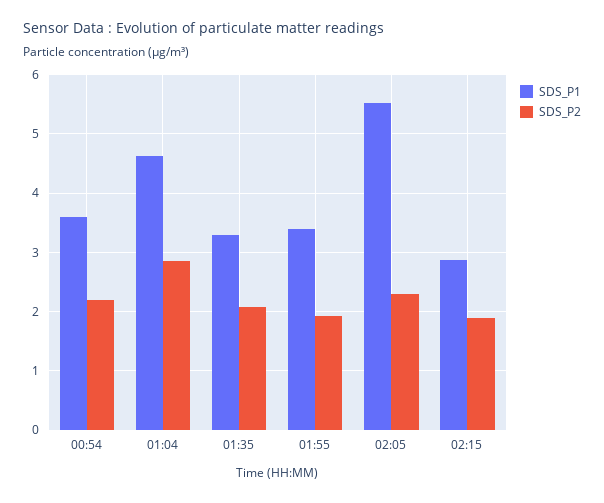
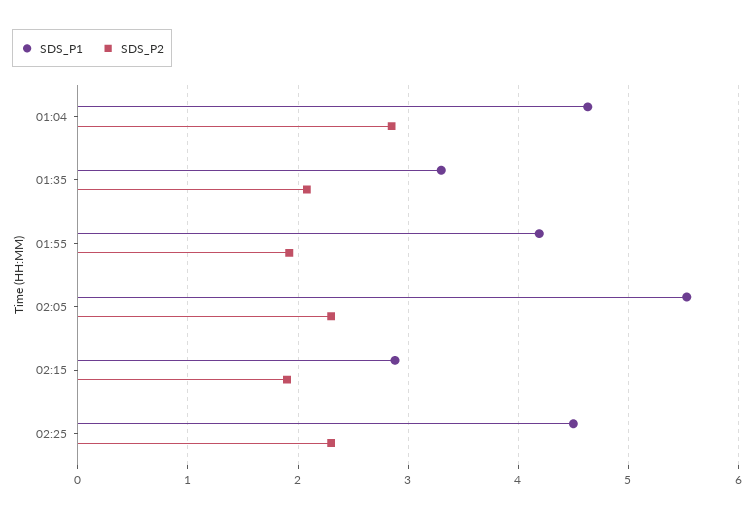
SDS_P1, 00:54: 3.6 -> none
SDS_P2, 00:54: 2.2 -> none
SDS_P1, 01:55: 3.4 -> 4.2
SDS_P1, 02:25: none -> 4.5
SDS_P2, 02:25: none -> 2.3

